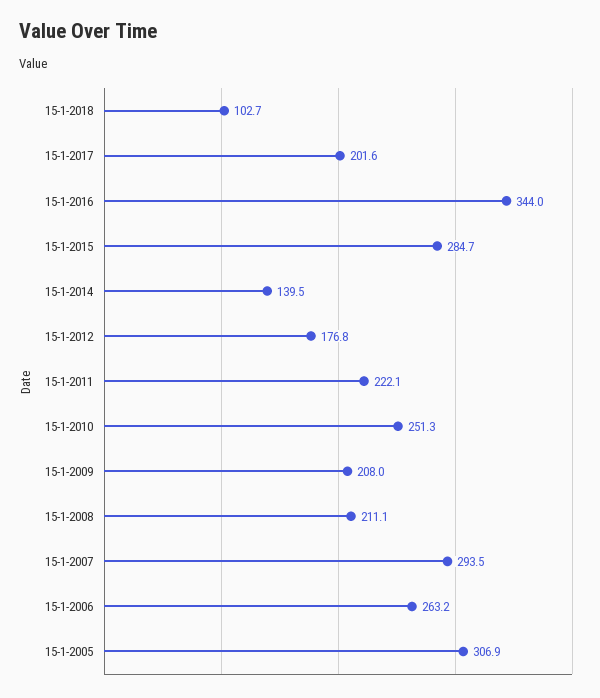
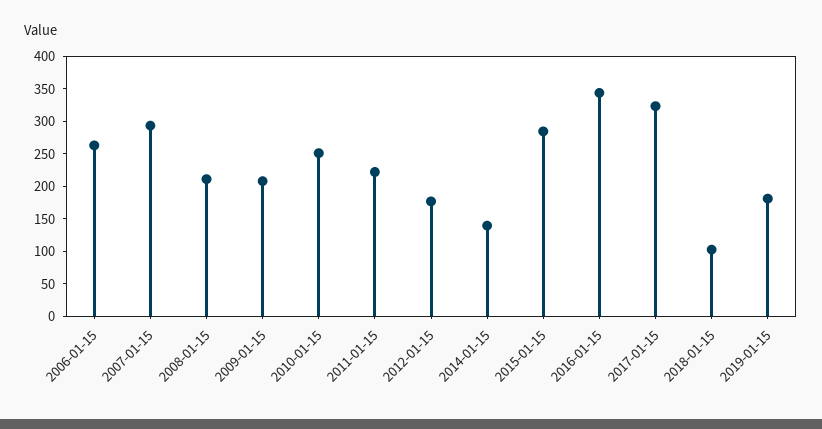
15-1-2017: 201.6 -> 325
15-1-2005: 306.9 -> none
2019-01-15: none -> 175

